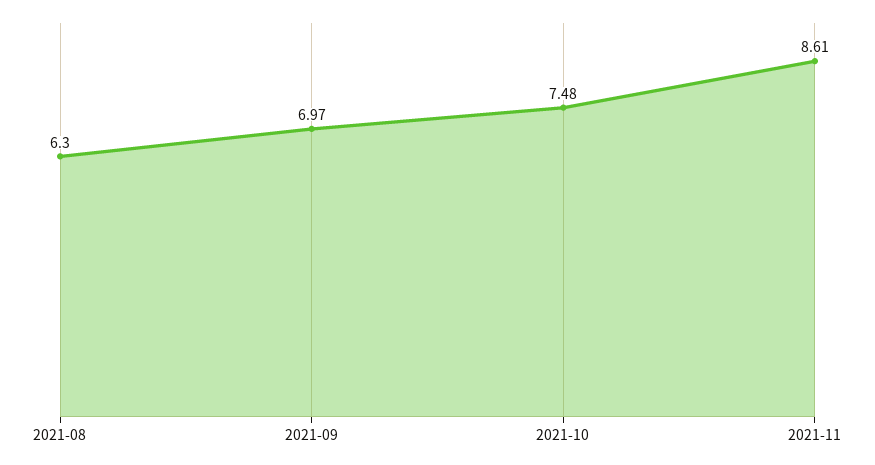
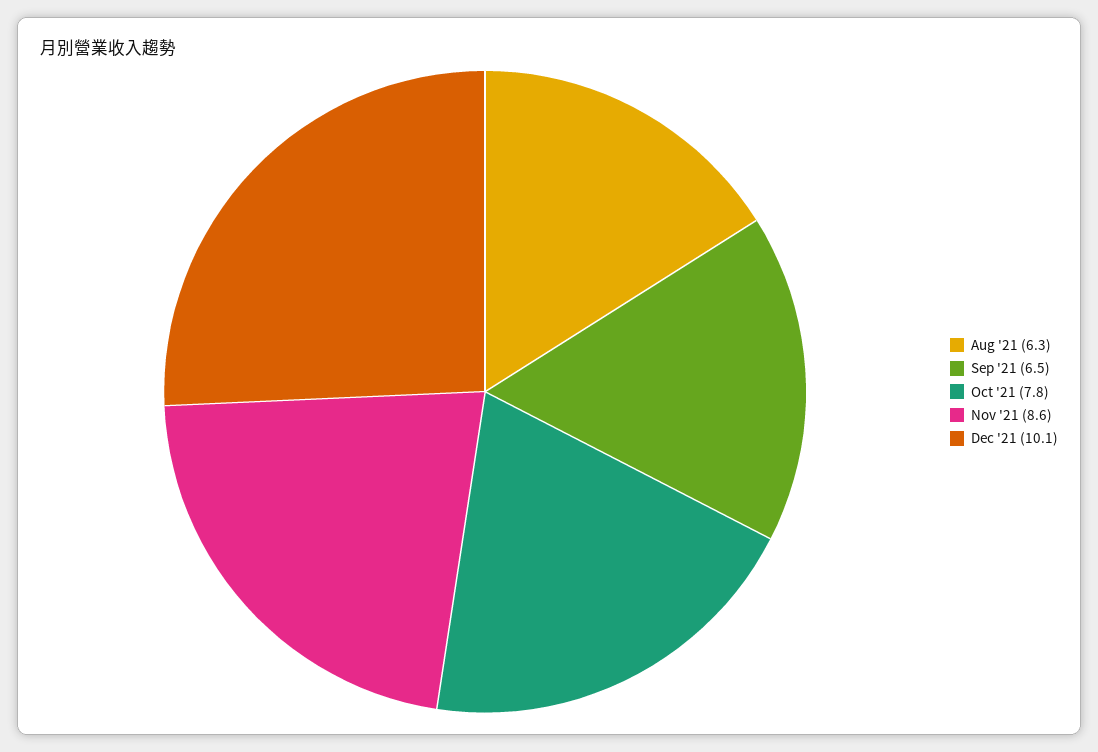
2021-09: 6.97 -> 6.5
2021-10: 7.48 -> 7.8
Dec '21: none -> 10.1

